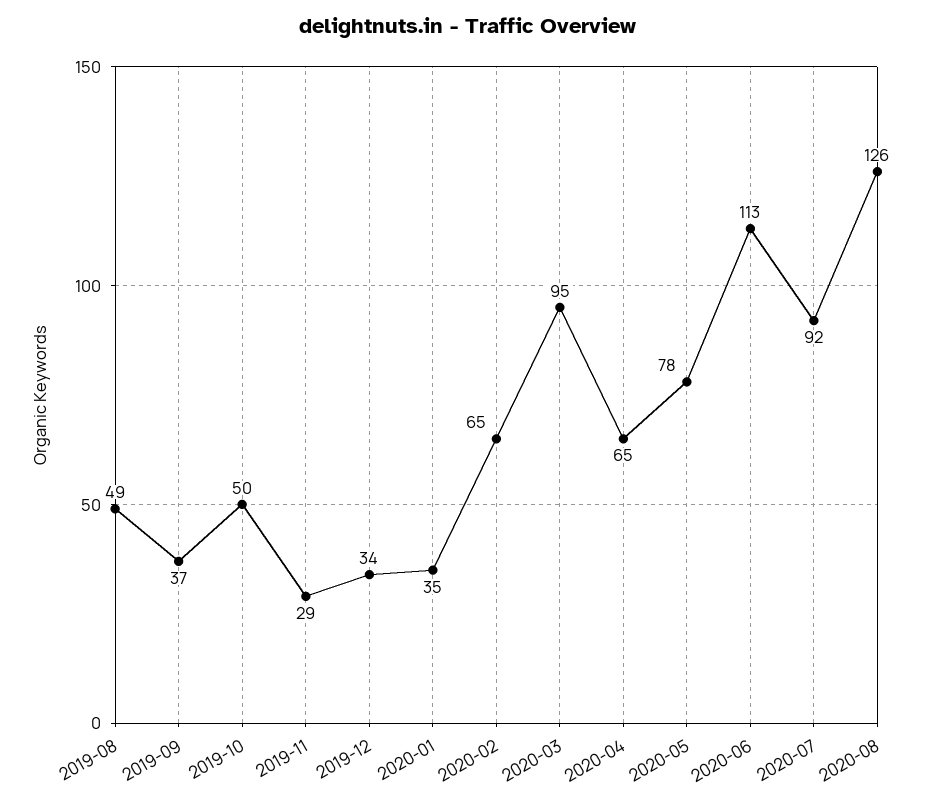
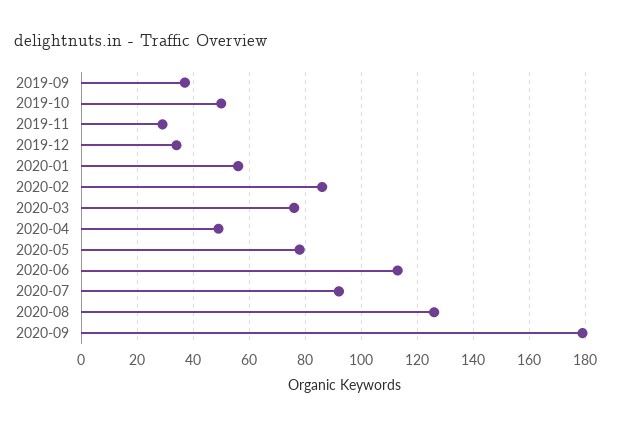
2019-08: 49 -> none
2020-01: 35 -> 55
2020-02: 65 -> 85
2020-03: 95 -> 75
2020-04: 65 -> 50
2020-09: none -> 180

